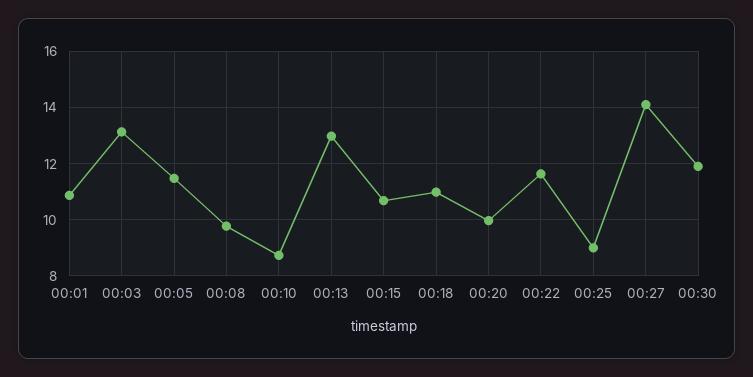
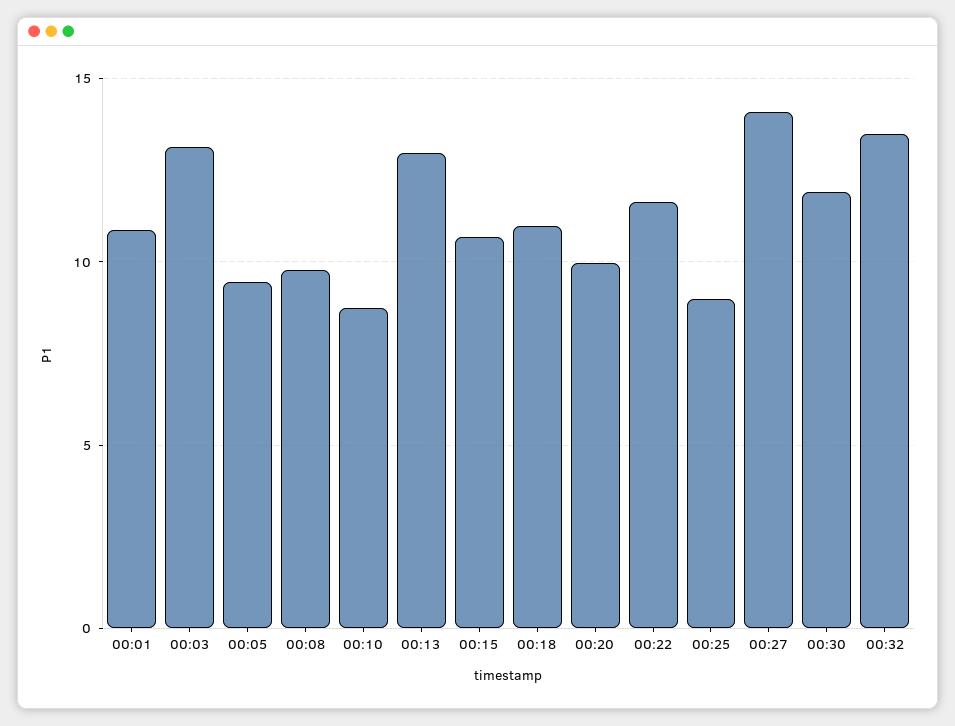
00:05: 11.5 -> 9.5
00:32: none -> 13.5

